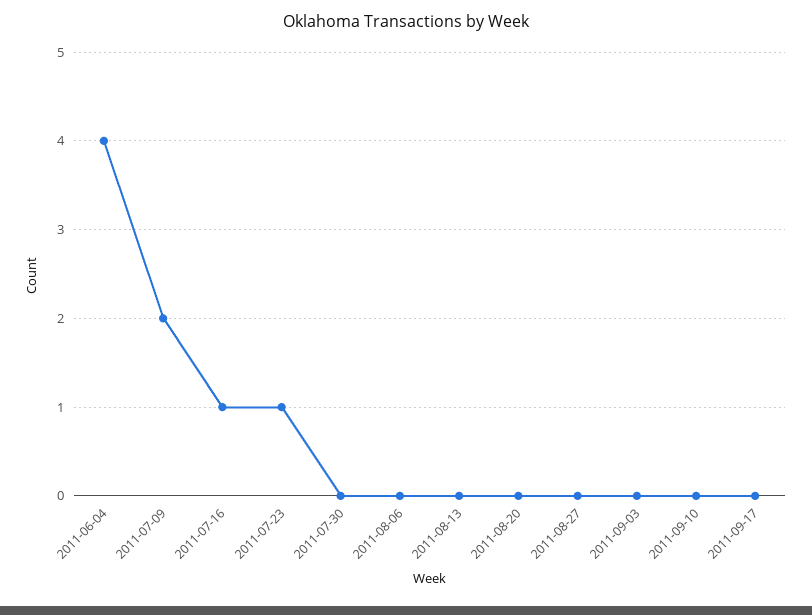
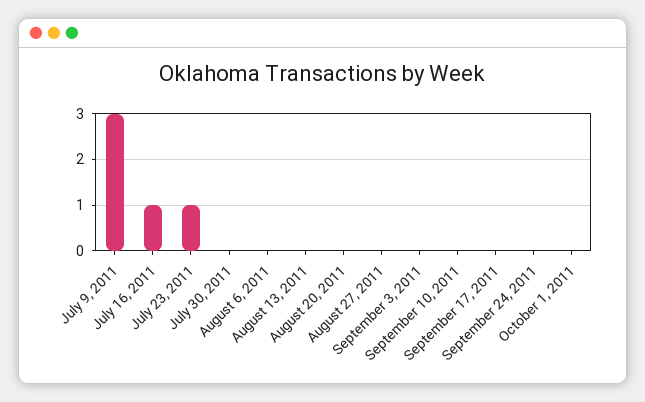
2011-06-04: 4 -> none
2011-07-09: 2 -> 3
September 24, 2011: none -> 0
October 1, 2011: none -> 0

